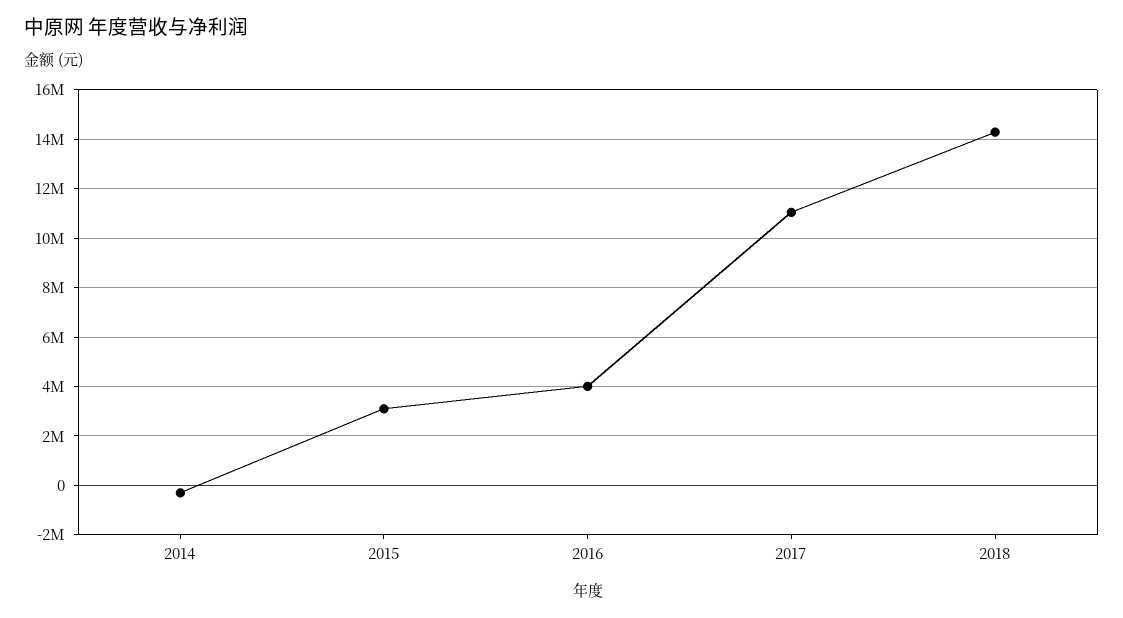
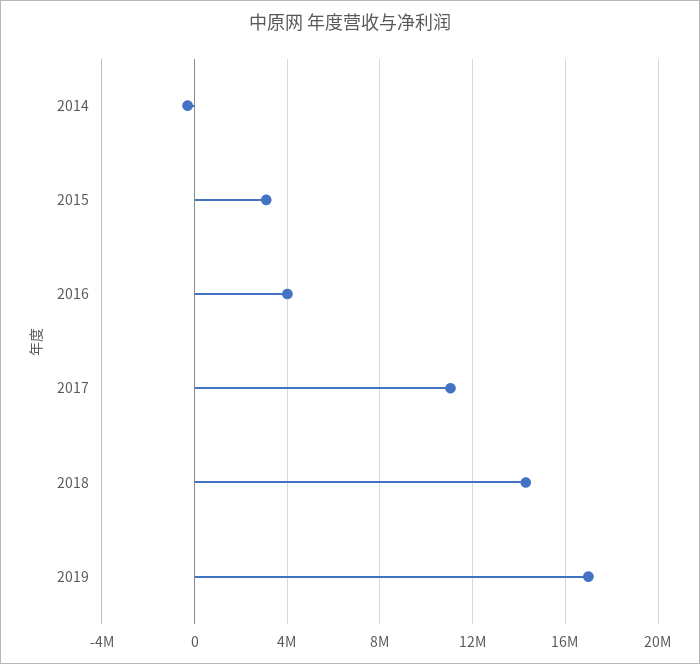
2019: none -> 17000000

